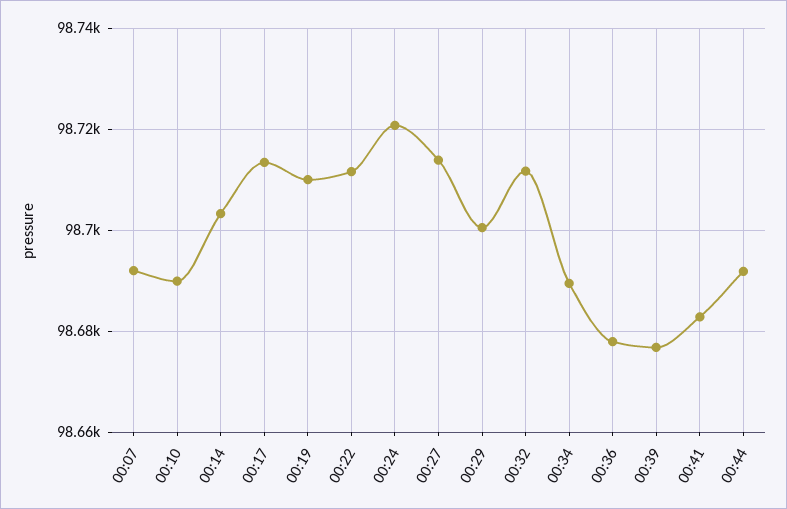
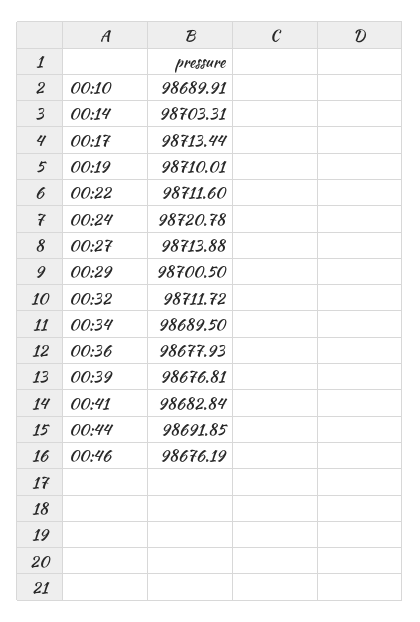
00:07: 98692 -> none
00:46: none -> 98676.19

